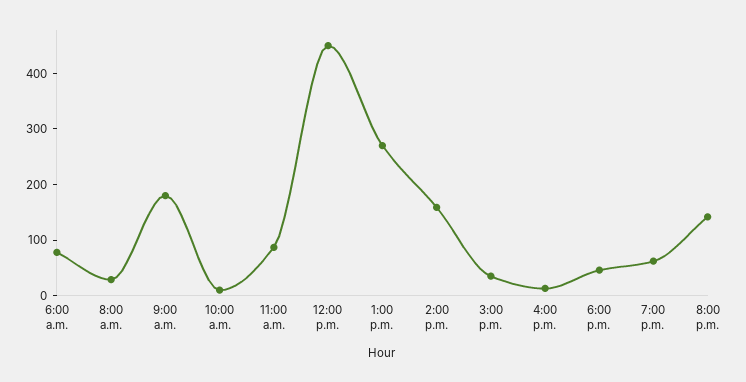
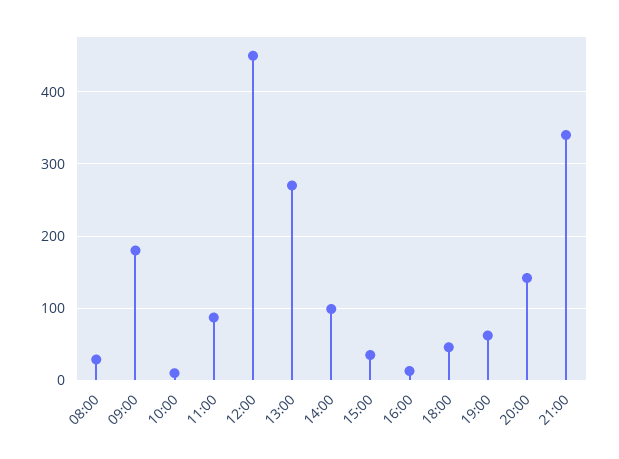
6:00 a.m.: 80 -> none
2:00 p.m.: 160 -> 100
21:00: none -> 340

